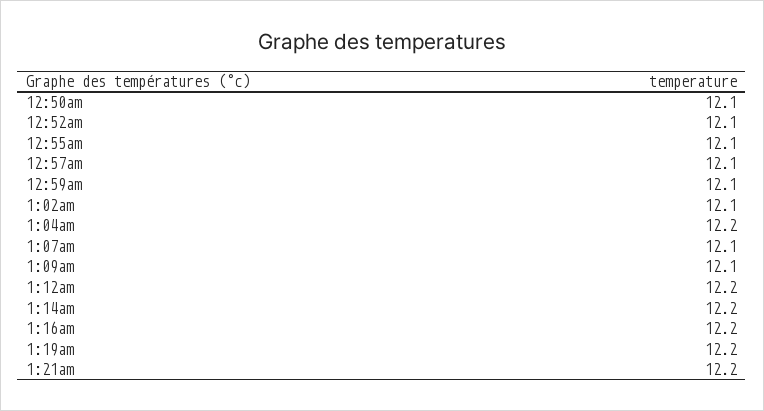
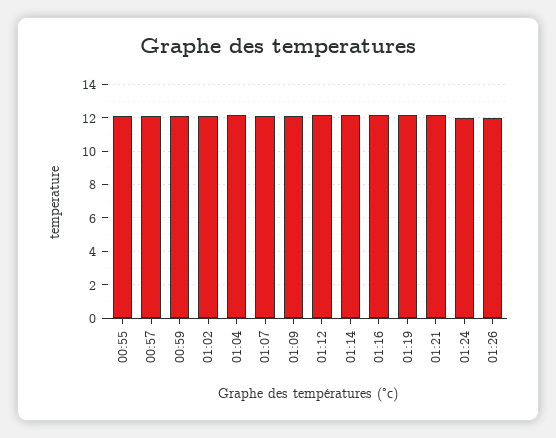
12:50am: 12.1 -> none
12:52am: 12.1 -> none
01:24: none -> 12
01:26: none -> 12

